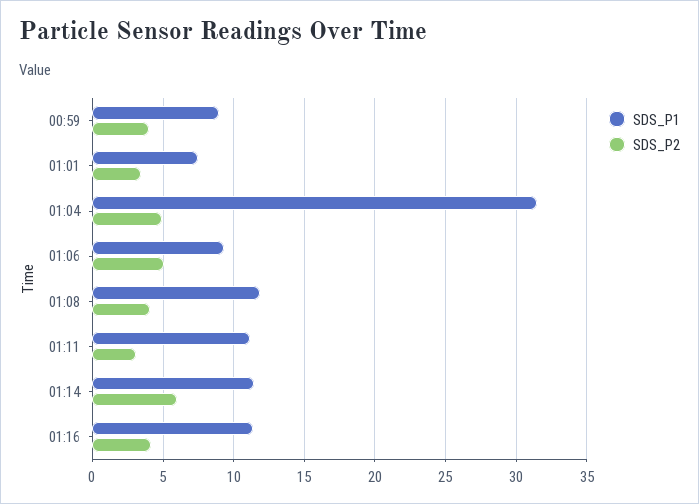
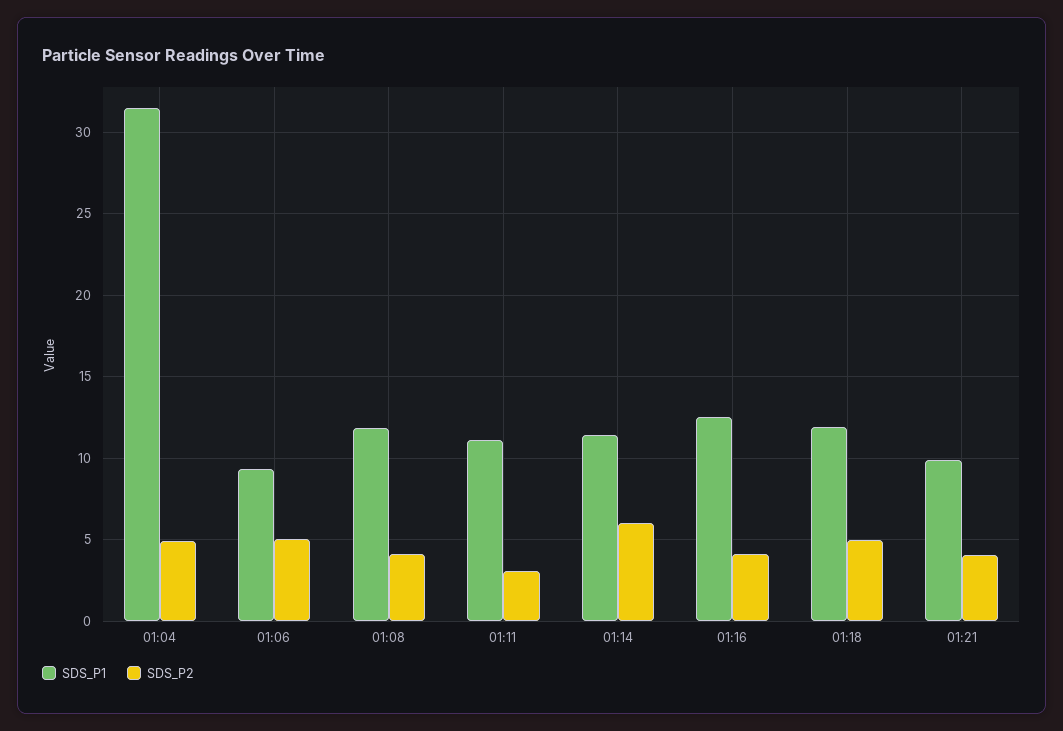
SDS_P1, 00:59: 9 -> none
SDS_P2, 00:59: 4 -> none
SDS_P1, 01:01: 7.5 -> none
SDS_P2, 01:01: 3.5 -> none
SDS_P1, 01:16: 11.5 -> 12.5
SDS_P1, 01:18: none -> 12
SDS_P2, 01:18: none -> 5
SDS_P1, 01:21: none -> 10
SDS_P2, 01:21: none -> 4

